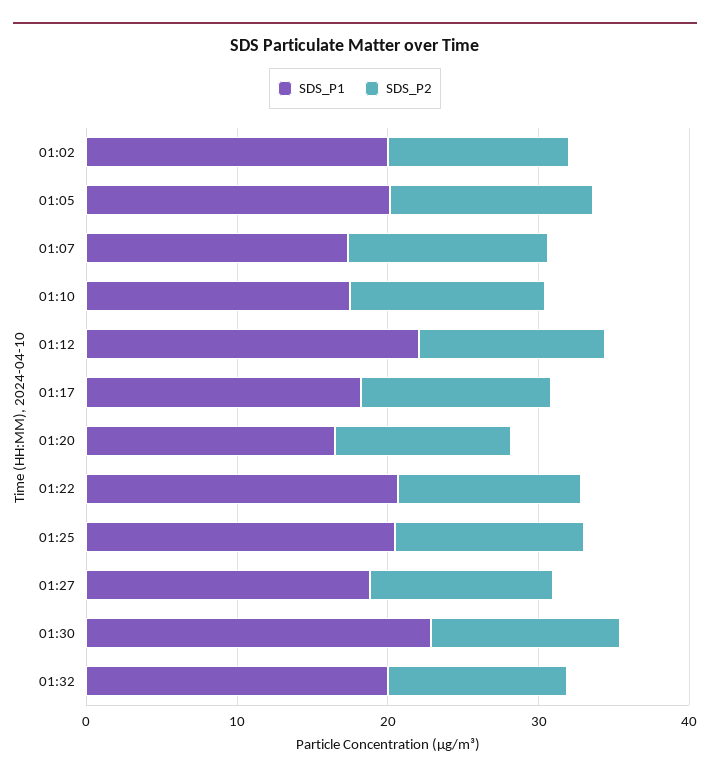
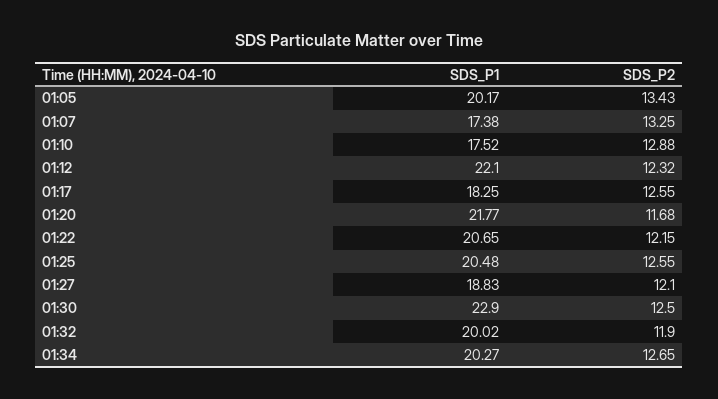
SDS_P1, 01:02: 20 -> none
SDS_P2, 01:02: 12 -> none
SDS_P1, 01:20: 16 -> 21.77
SDS_P1, 01:34: none -> 20.27
SDS_P2, 01:34: none -> 12.65

